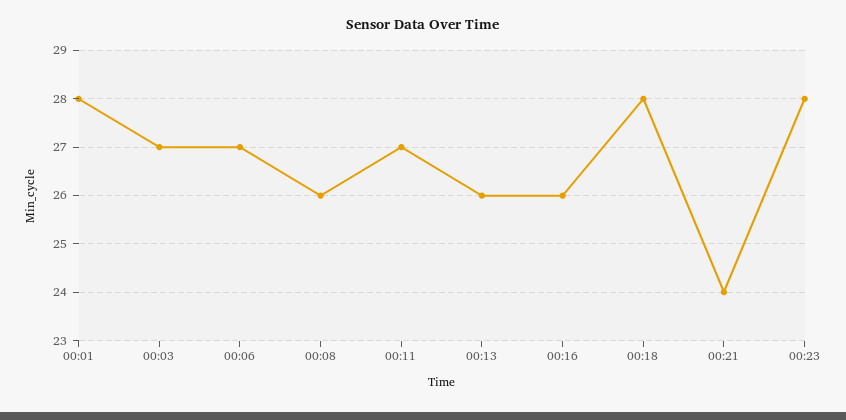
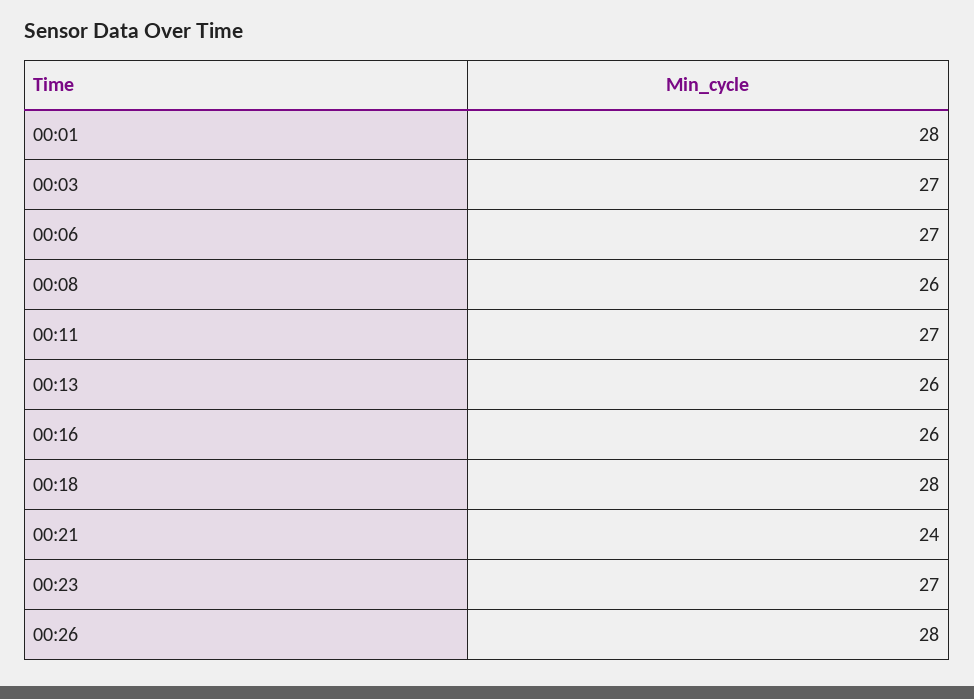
00:23: 28 -> 27
00:26: none -> 28

